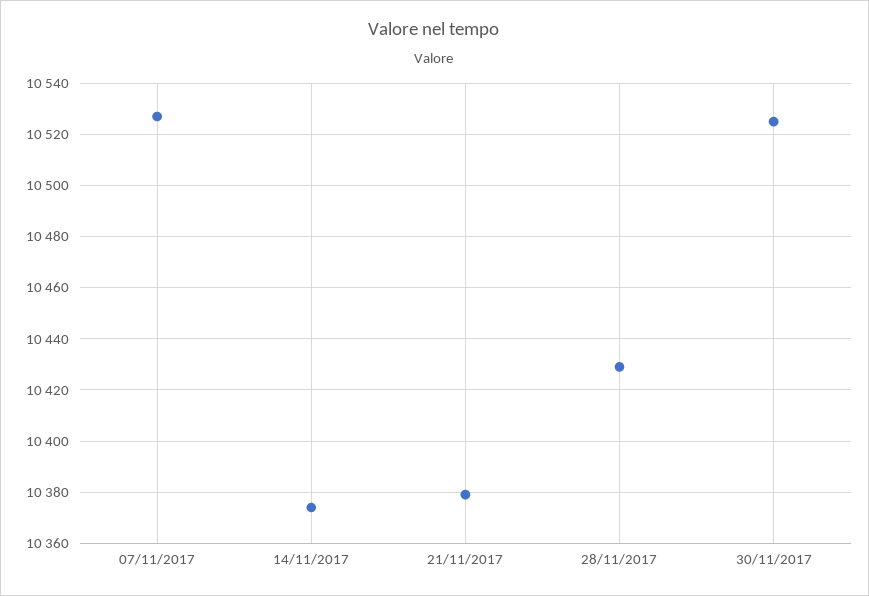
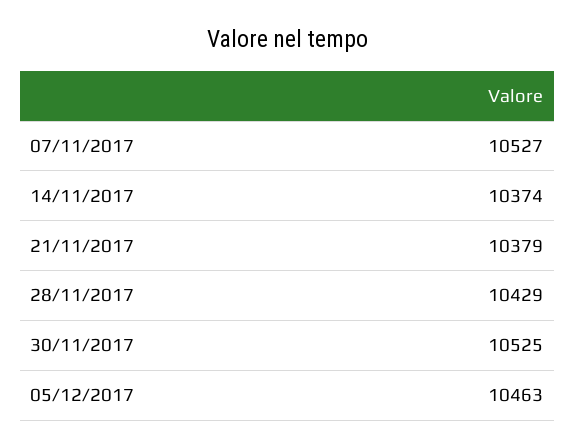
05/12/2017: none -> 10463

